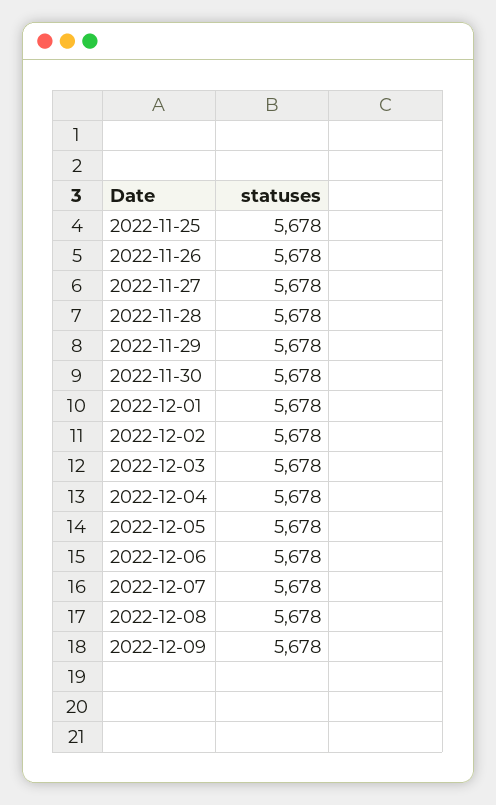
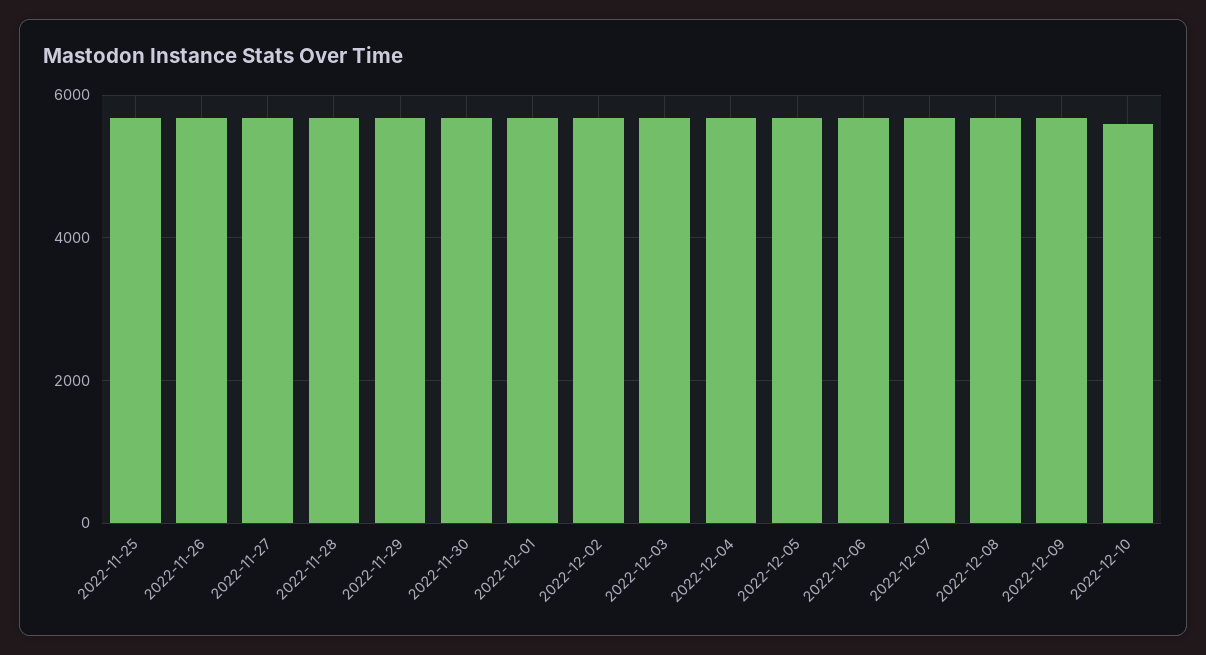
2022-12-10: none -> 5600

